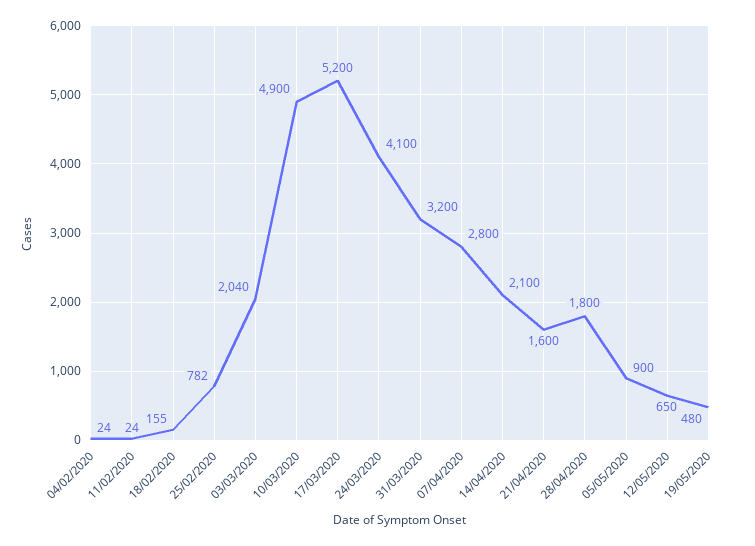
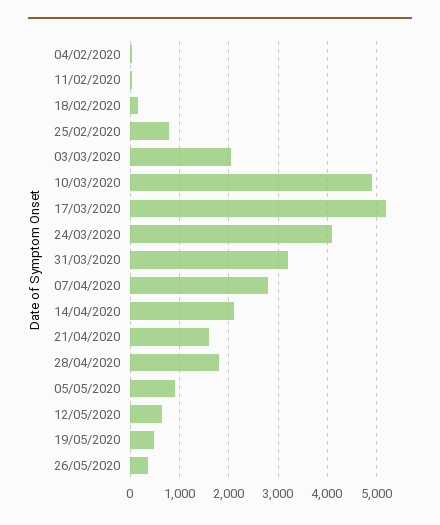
26/05/2020: none -> 400

